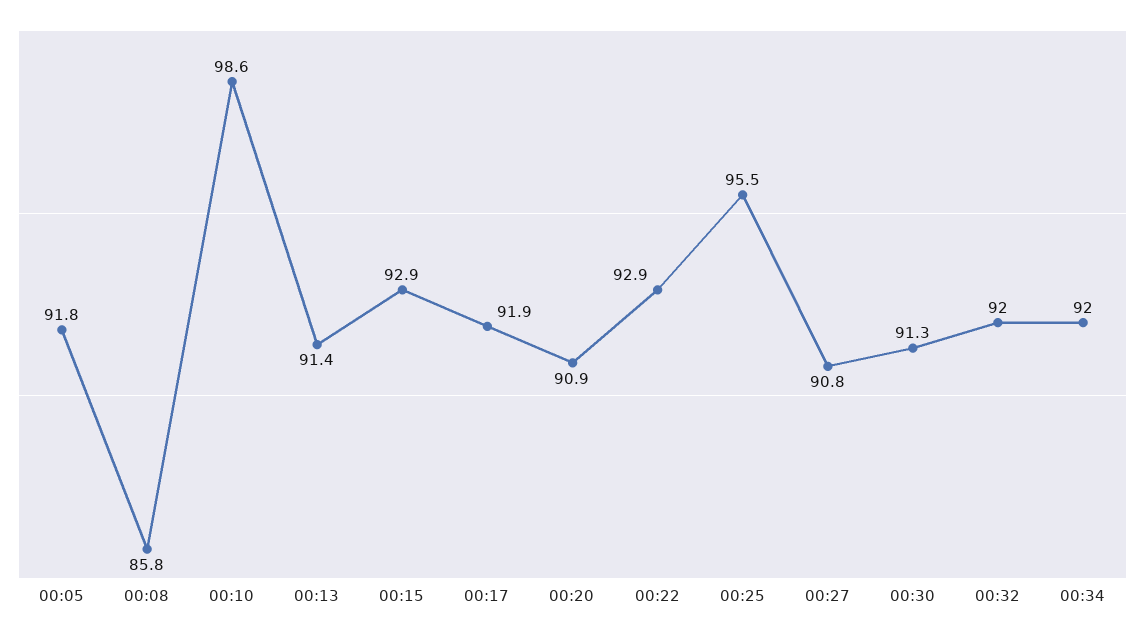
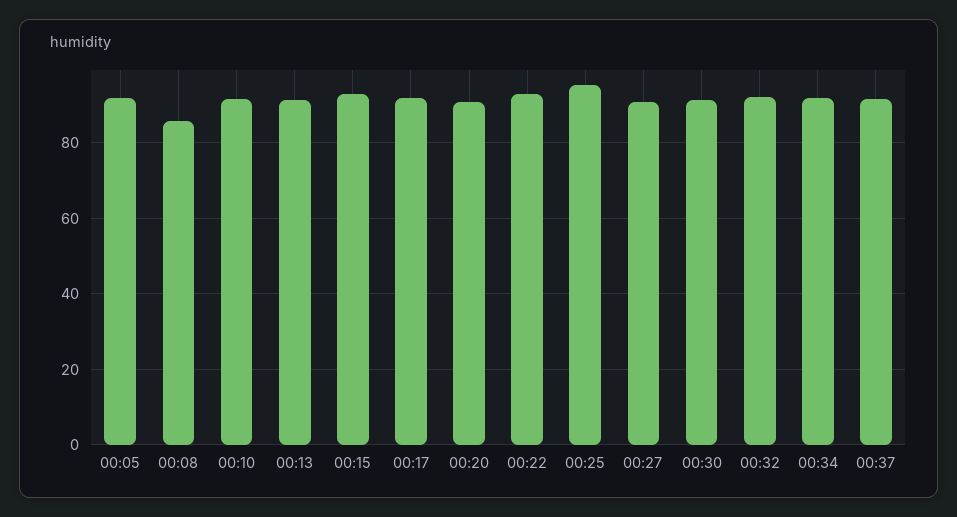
00:10: 98.6 -> 92
00:37: none -> 92

